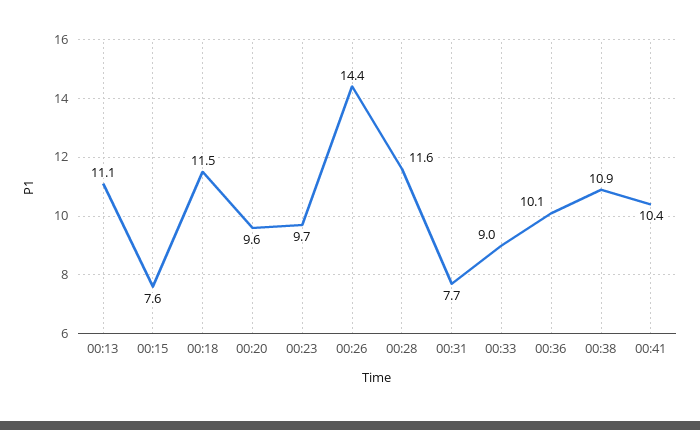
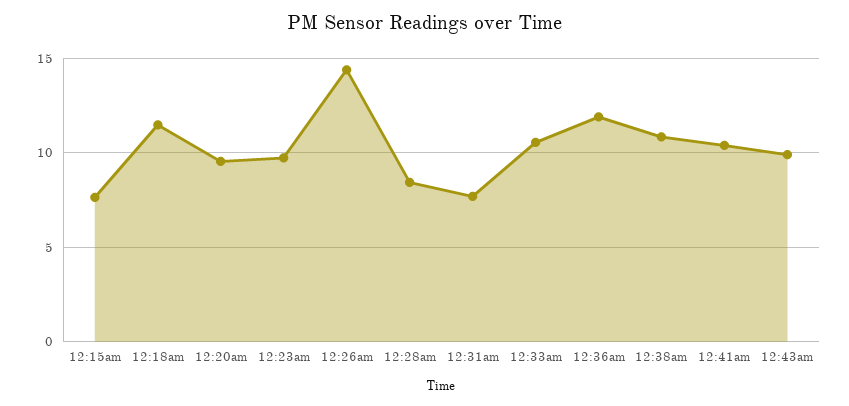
00:13: 11.1 -> none
00:28: 11.6 -> 8.5
00:33: 9 -> 10.5
00:36: 10.1 -> 12
12:43am: none -> 10

